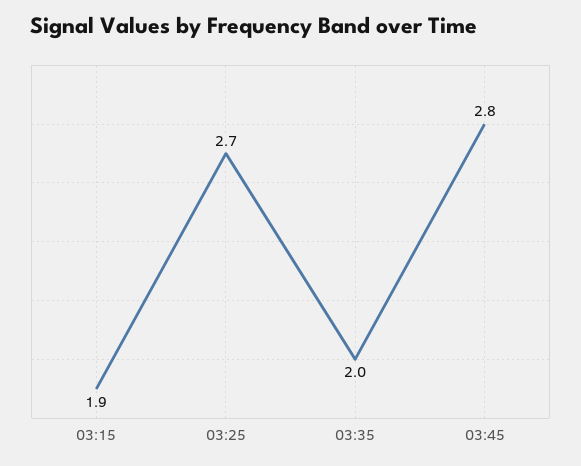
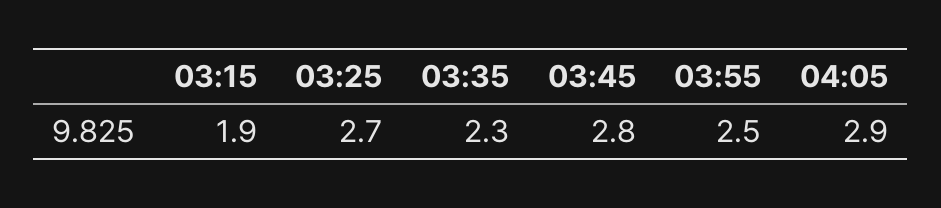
03:35: 2 -> 2.3
03:55: none -> 2.5
04:05: none -> 2.9

